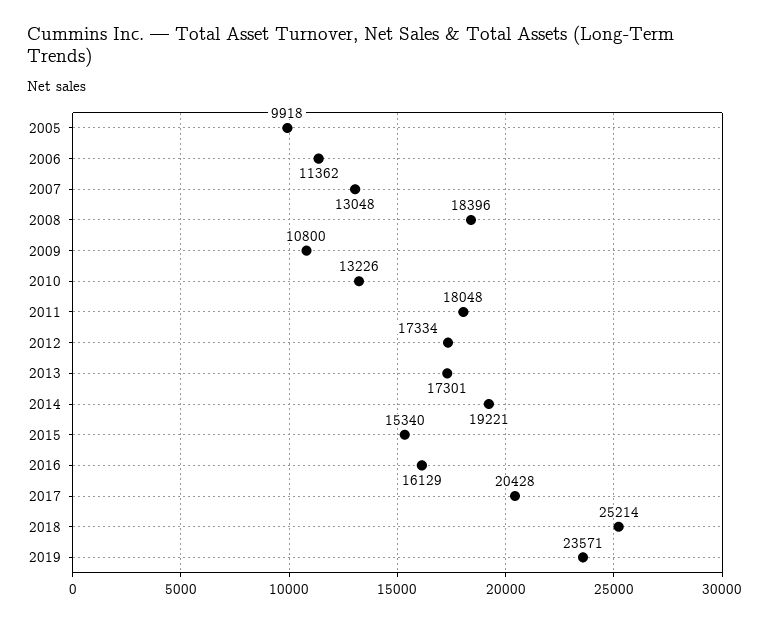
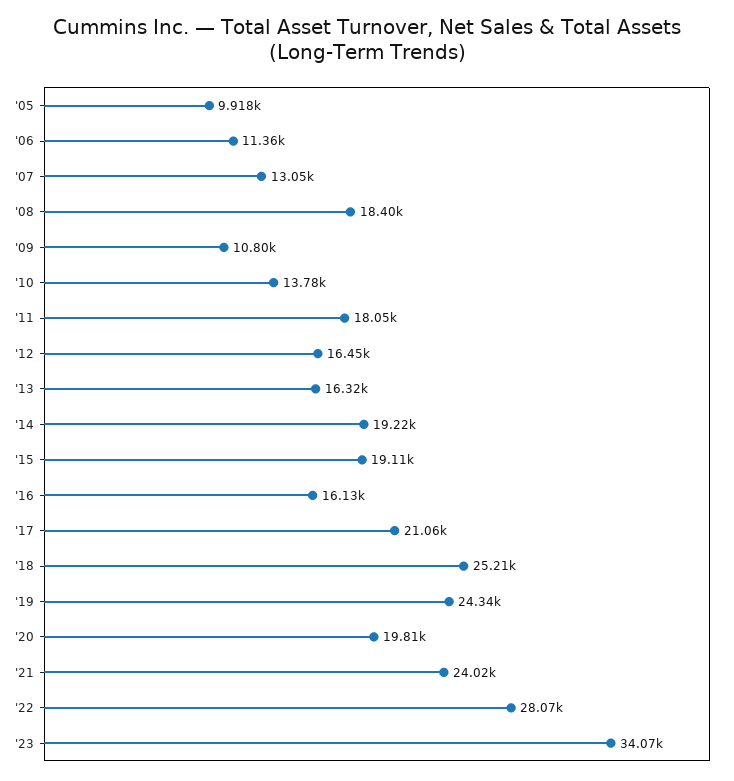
2010: 13226 -> 13780
2012: 17334 -> 16450
2013: 17301 -> 16320
2015: 15340 -> 19110
2017: 20428 -> 21060
2019: 23571 -> 24340
'20: none -> 19810
'21: none -> 24020
'22: none -> 28070
'23: none -> 34070

